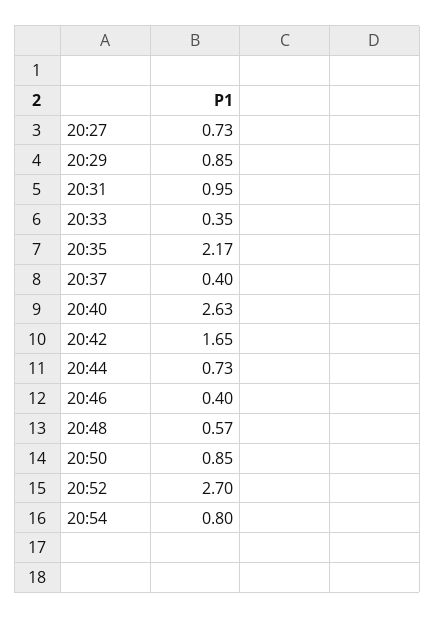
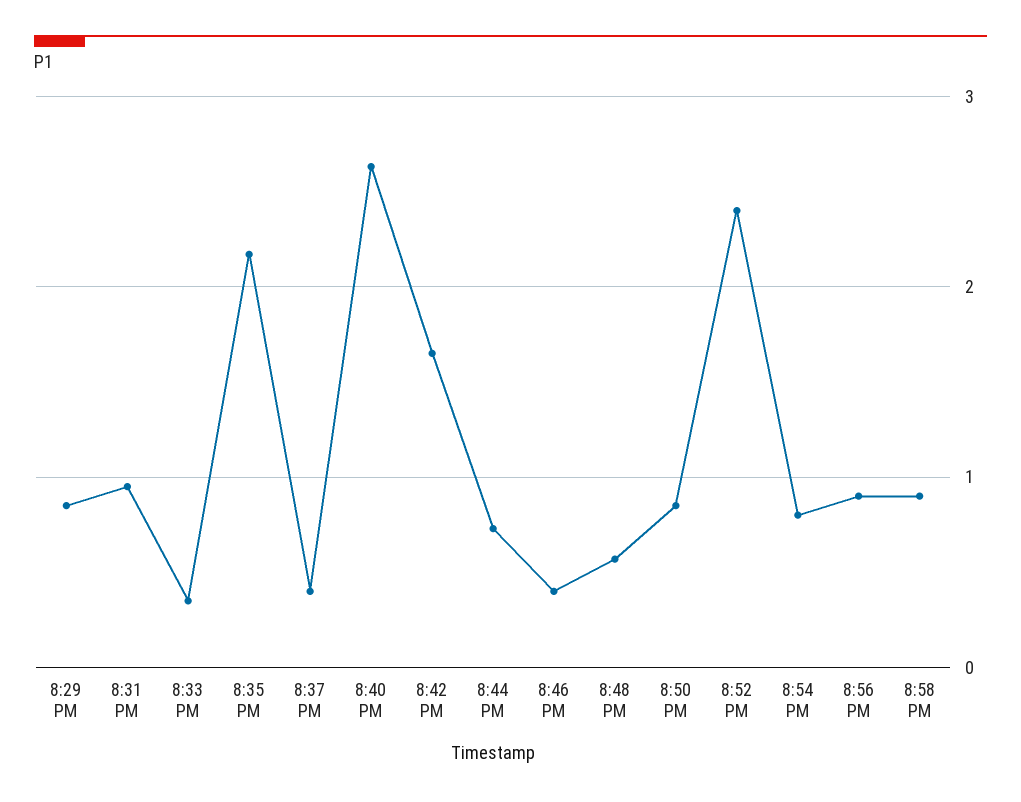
20:27: 0.73 -> none
20:52: 2.7 -> 2.4
8:56 PM: none -> 0.9
8:58 PM: none -> 0.9

